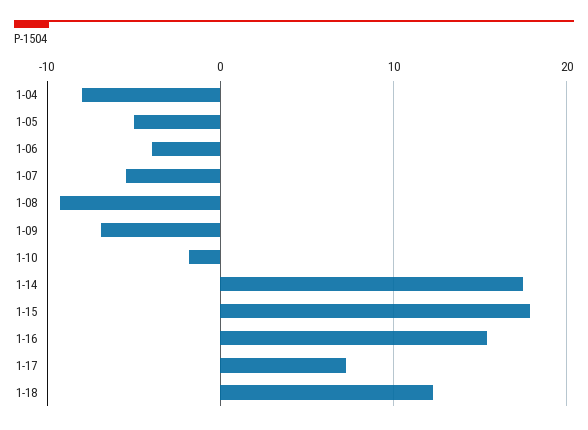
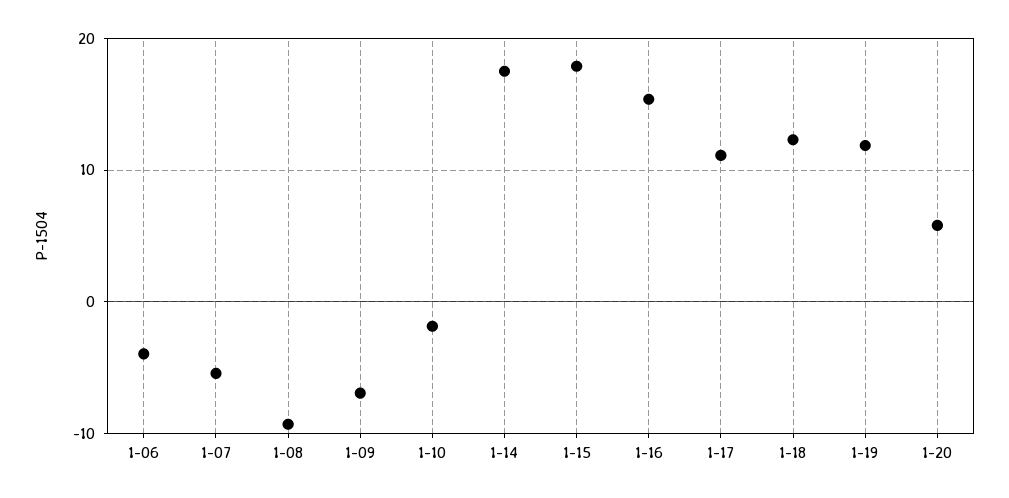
1-04: -8 -> none
1-05: -5 -> none
1-17: 7 -> 11
1-19: none -> 12
1-20: none -> 6

